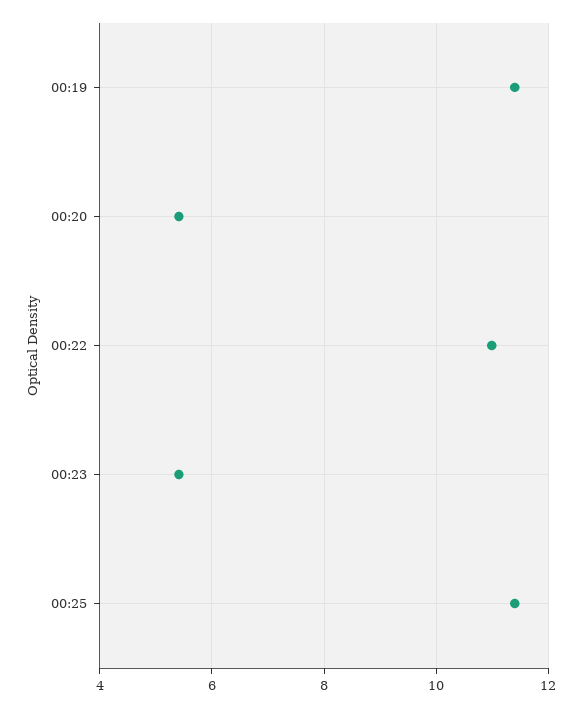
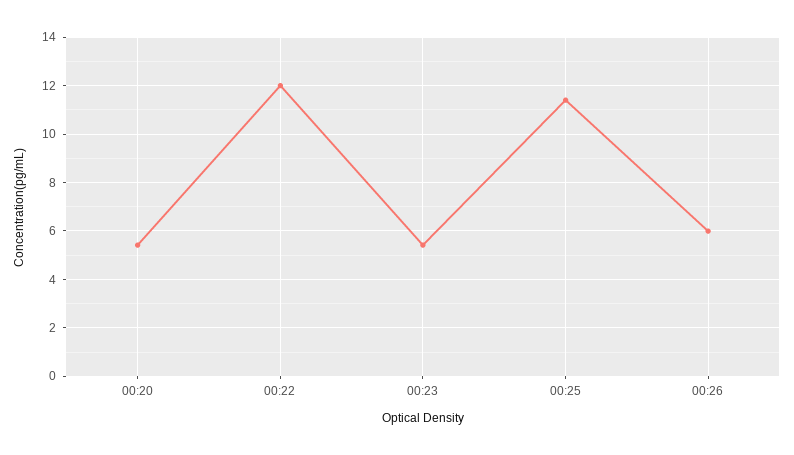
00:19: 11.4 -> none
00:22: 11 -> 12
00:26: none -> 6

